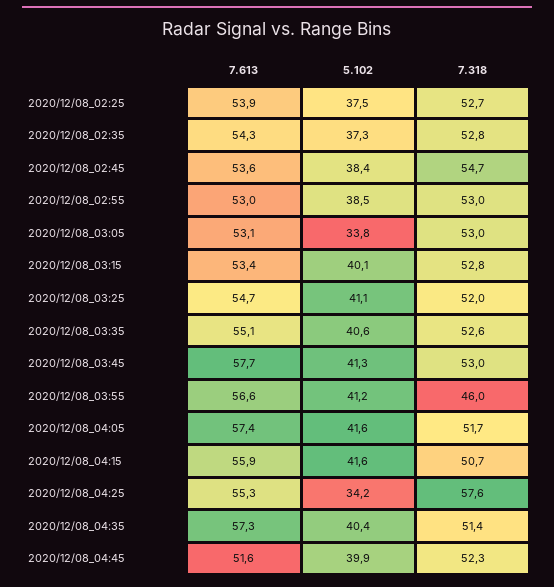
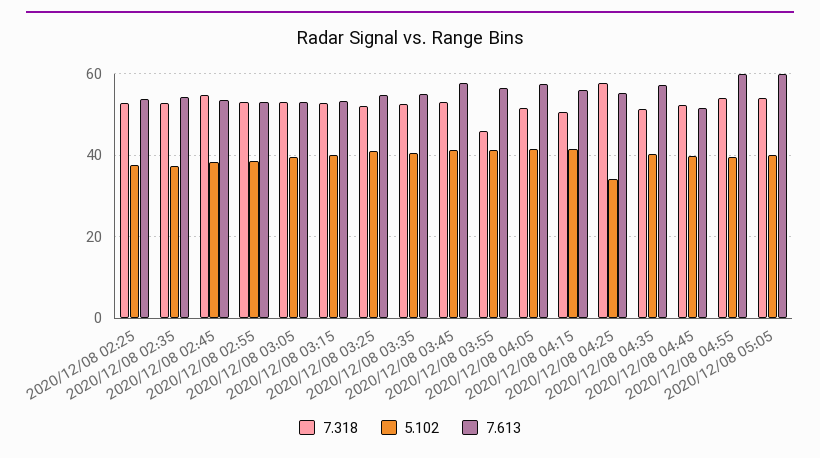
5.102, 2020/12/08_03:05: 33.8 -> 40
7.318, 2020/12/08 04:55: none -> 54
5.102, 2020/12/08 04:55: none -> 40
7.613, 2020/12/08 04:55: none -> 60
7.318, 2020/12/08 05:05: none -> 54
5.102, 2020/12/08 05:05: none -> 40
7.613, 2020/12/08 05:05: none -> 60

